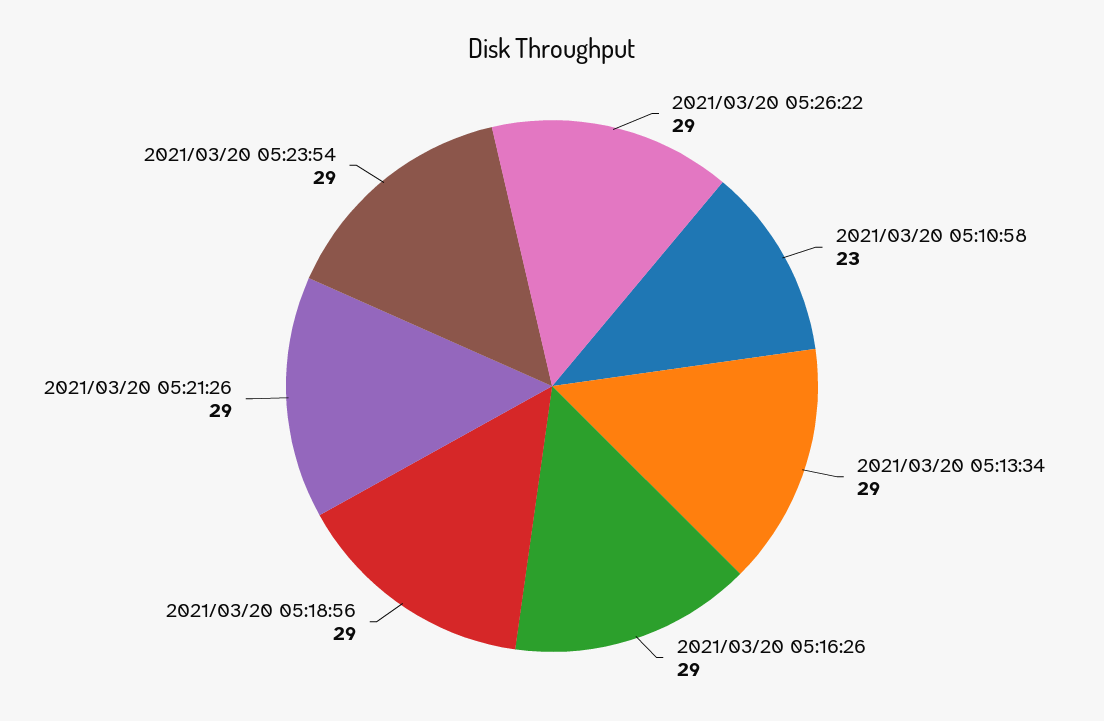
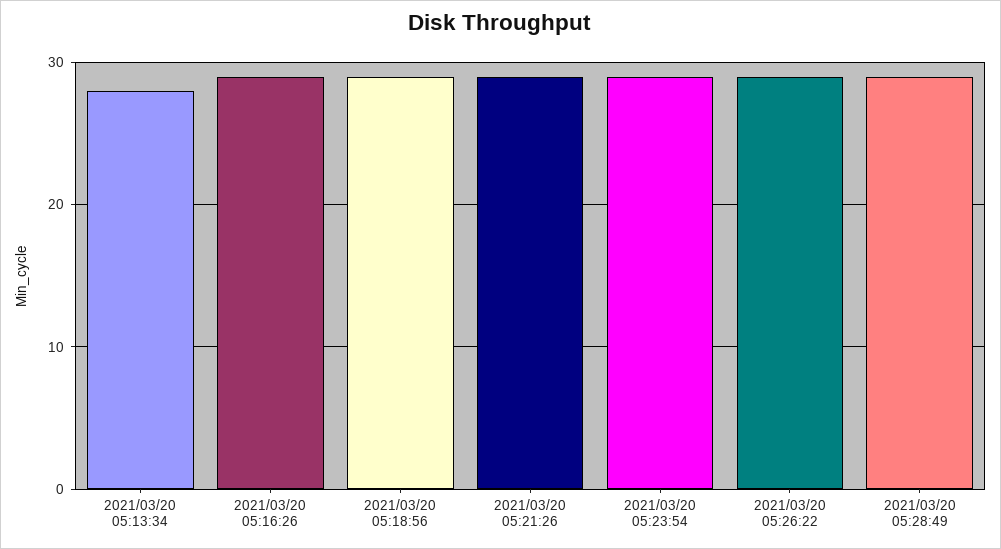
2021/03/20 05:10:58: 23 -> none
2021/03/20 05:13:34: 29 -> 28
2021/03/20 05:28:49: none -> 29

